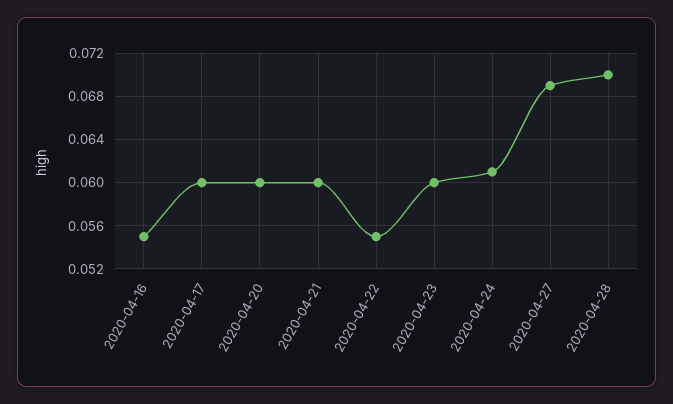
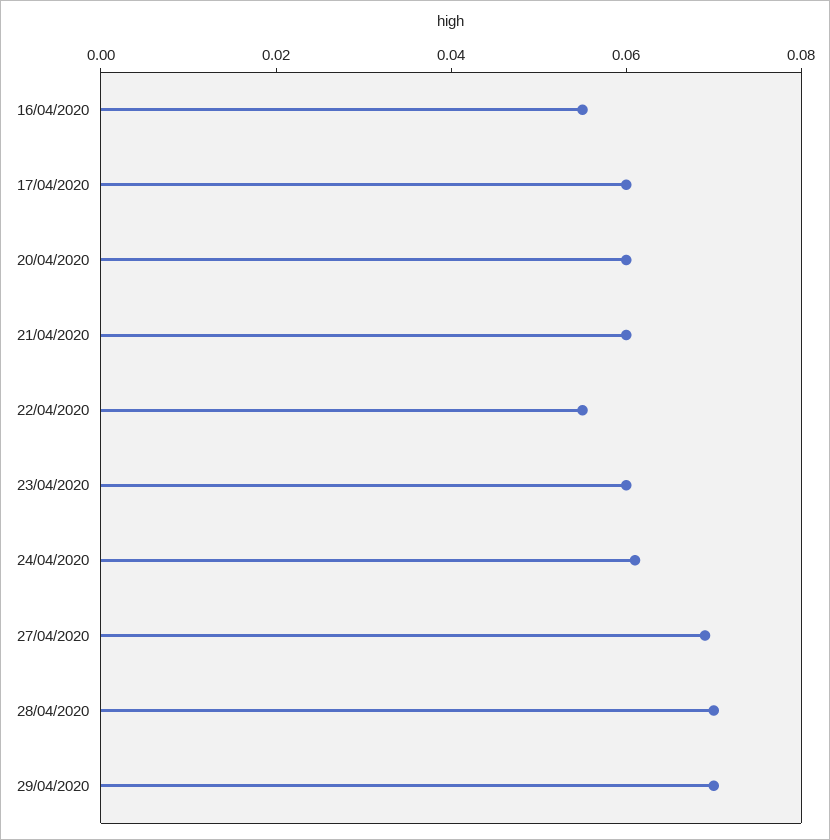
29/04/2020: none -> 0.07

